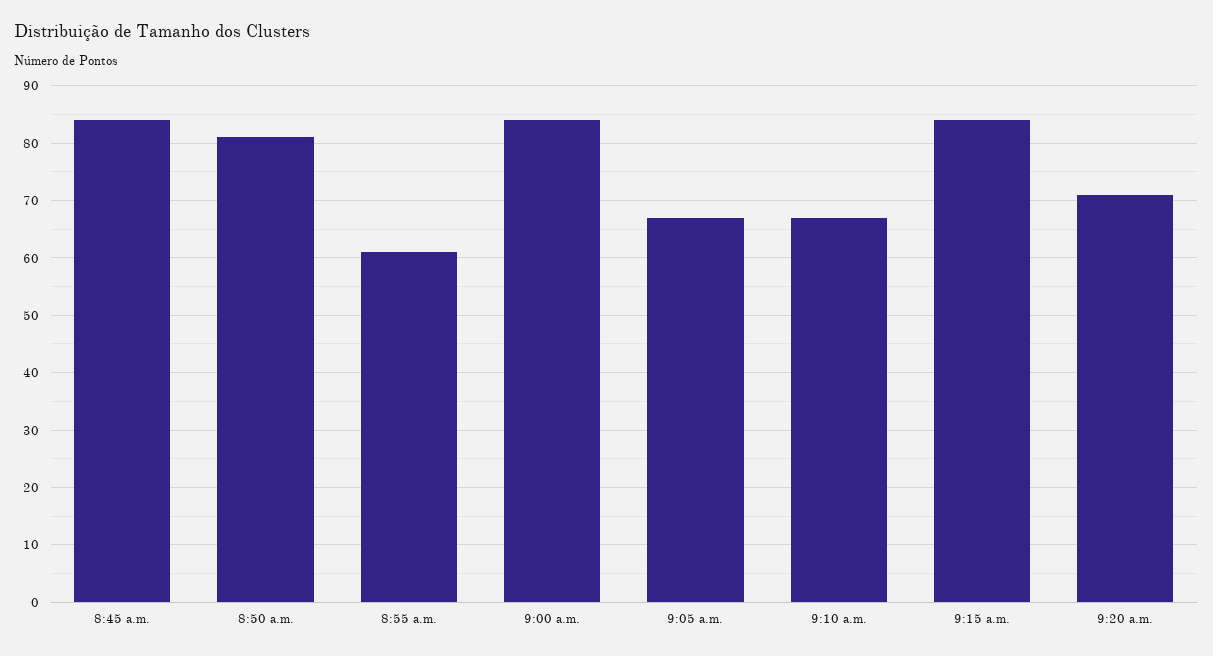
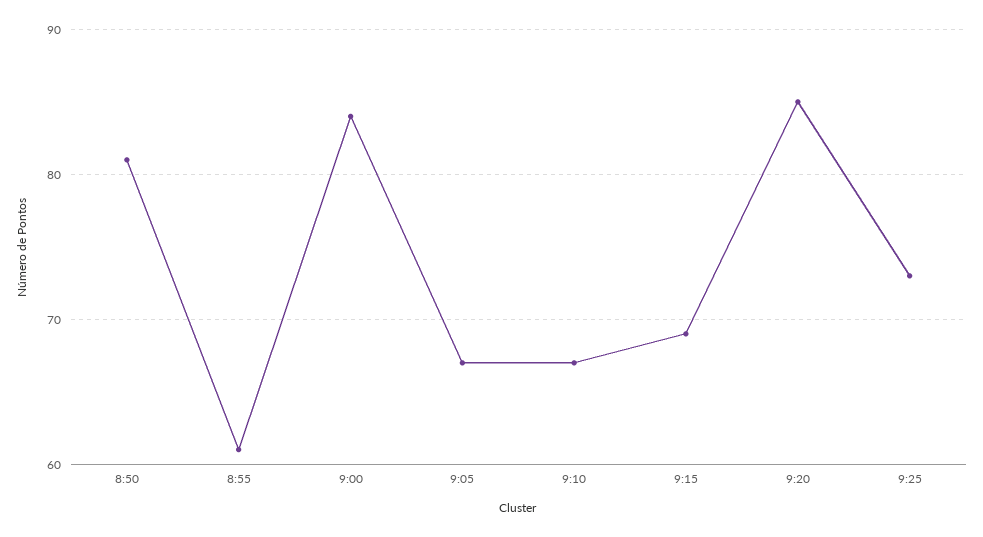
8:45 a.m.: 85 -> none
9:15 a.m.: 85 -> 69
9:20 a.m.: 70 -> 85
9:25: none -> 73

